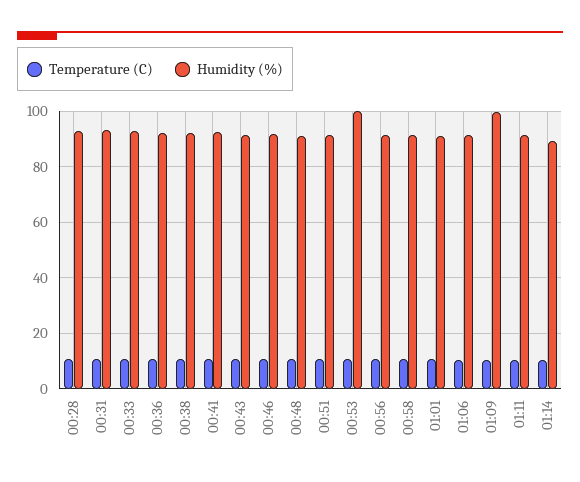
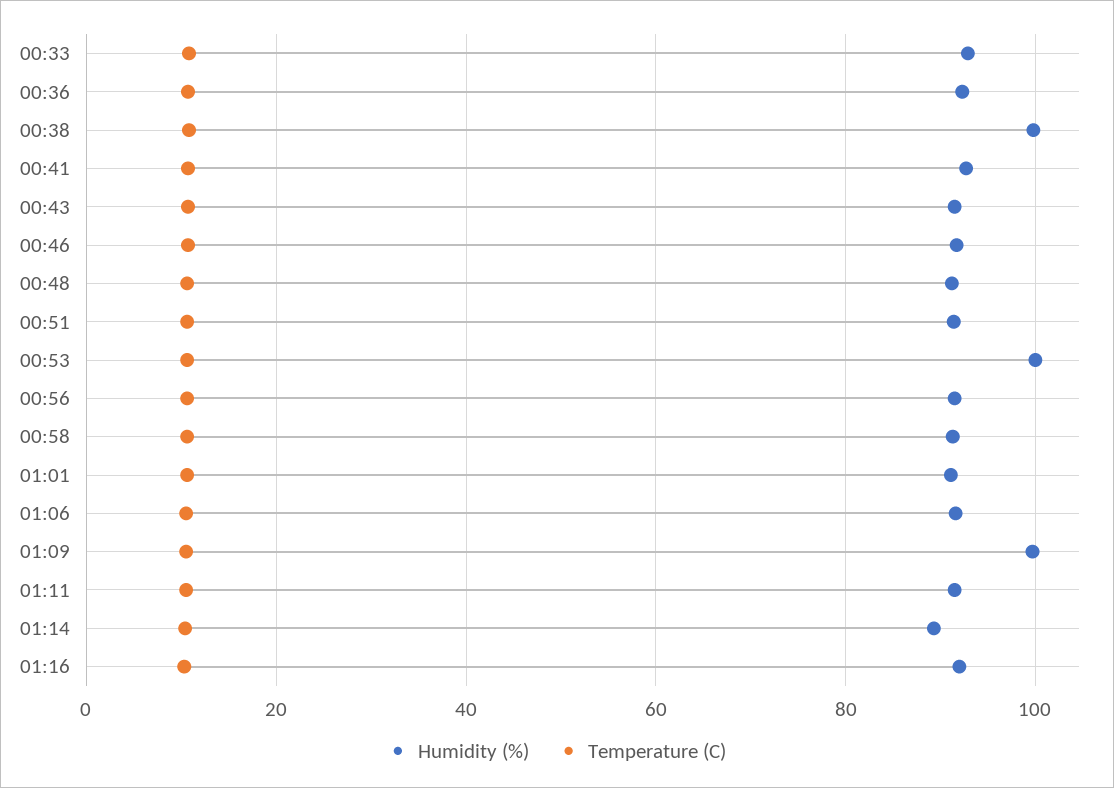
Temperature (C), 00:28: 10 -> none
Humidity (%), 00:28: 92.5 -> none
Temperature (C), 00:31: 10 -> none
Humidity (%), 00:31: 92.5 -> none
Humidity (%), 00:38: 92.5 -> 100
Humidity (%), 01:16: none -> 92
Temperature (C), 01:16: none -> 10

